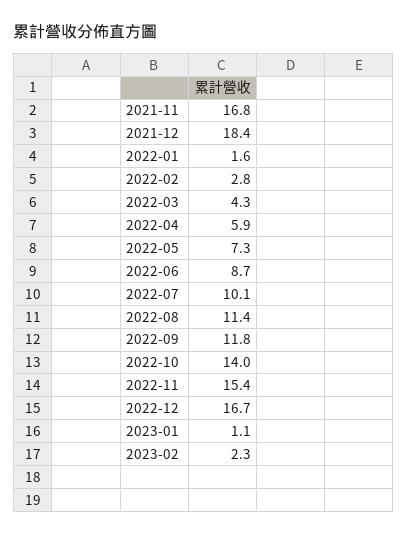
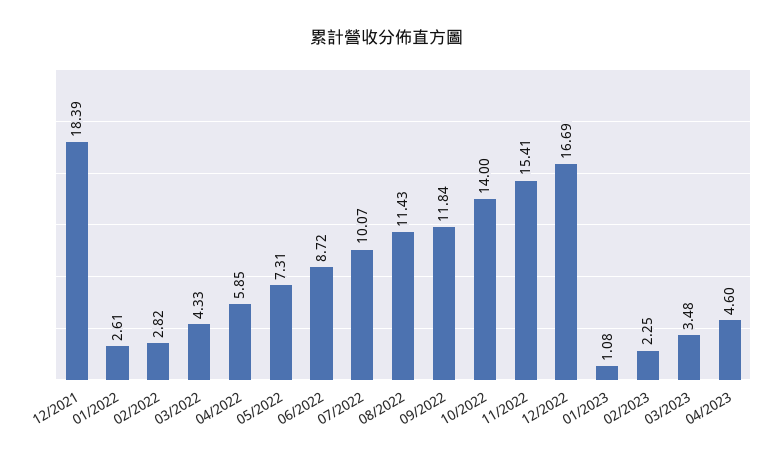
2021-11: 16.8 -> none
2022-01: 1.6 -> 2.61
03/2023: none -> 3.48
04/2023: none -> 4.6

